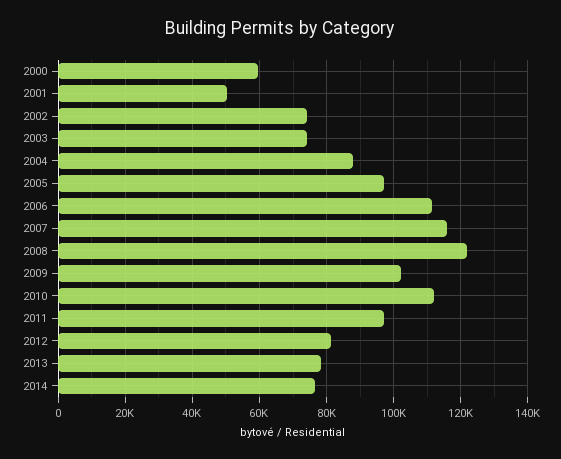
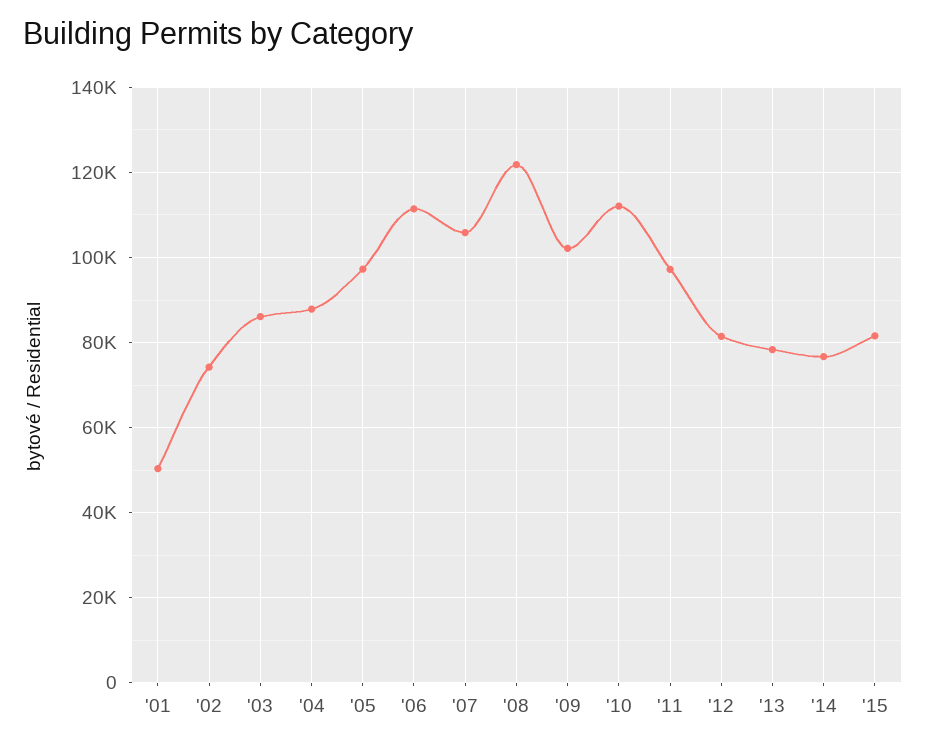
2000: 60000 -> none
2003: 74000 -> 86000
2007: 116000 -> 106000
'15: none -> 82000

